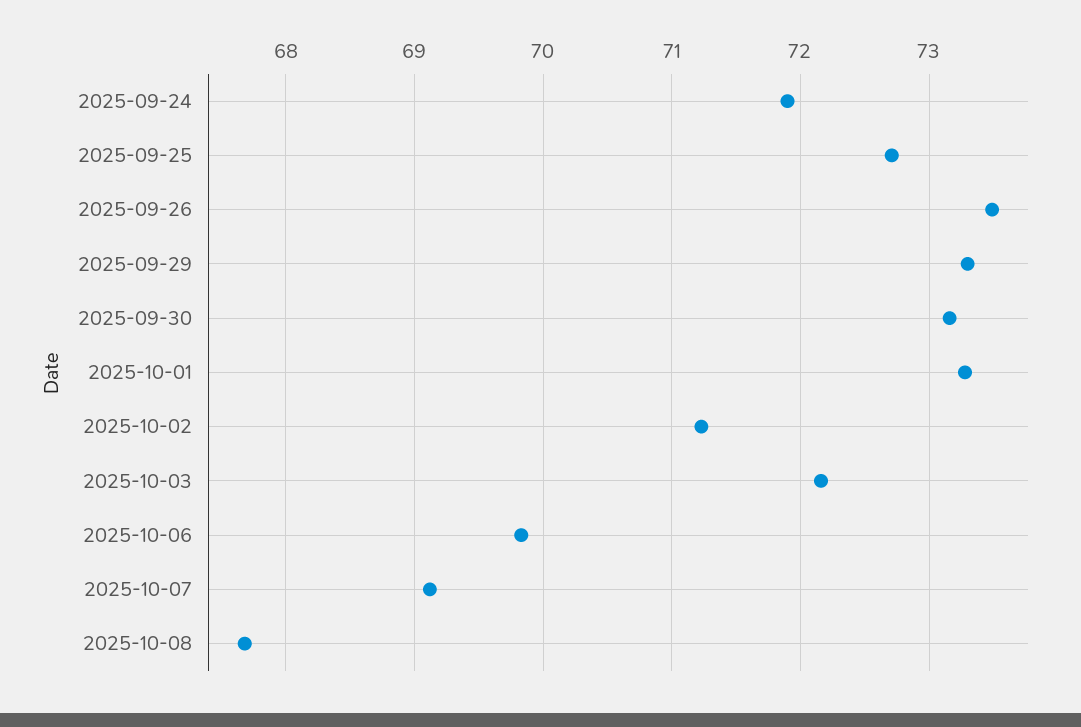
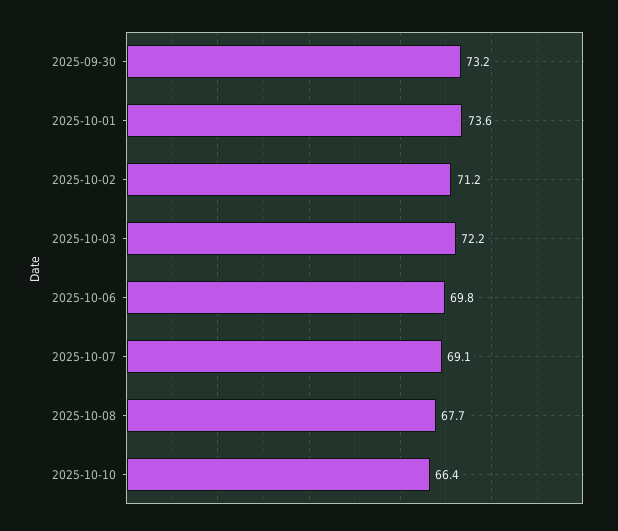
2025-09-24: 71.9 -> none
2025-09-25: 72.7 -> none
2025-09-26: 73.5 -> none
2025-09-29: 73.3 -> none
2025-10-01: 73.3 -> 73.6
2025-10-10: none -> 66.4

